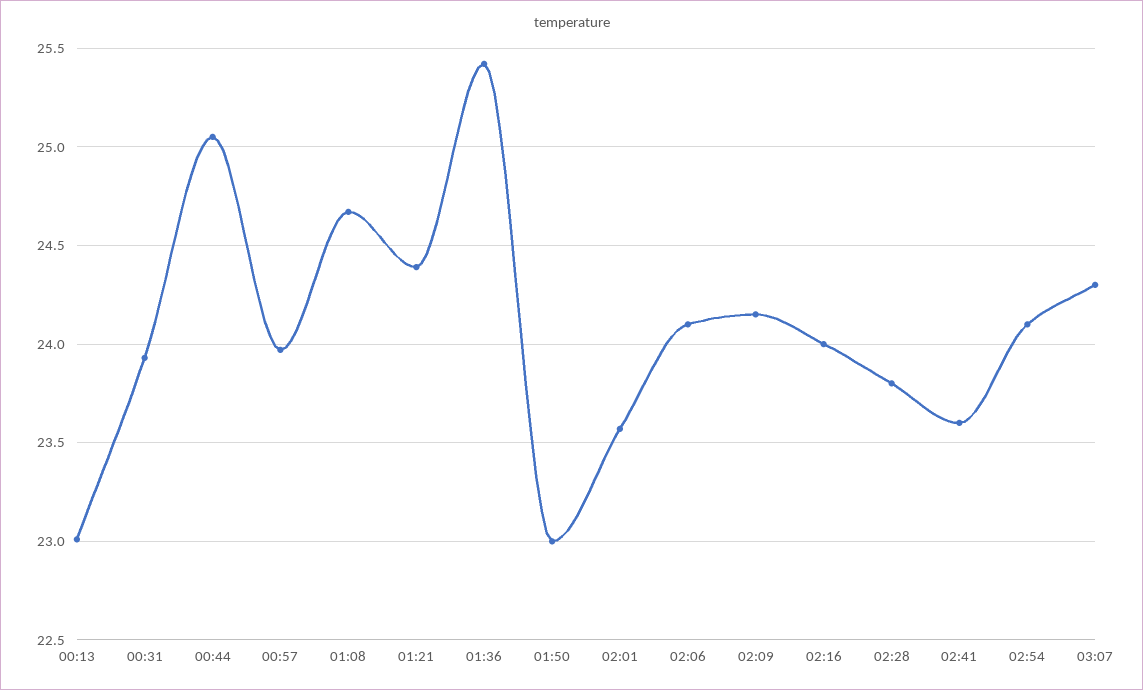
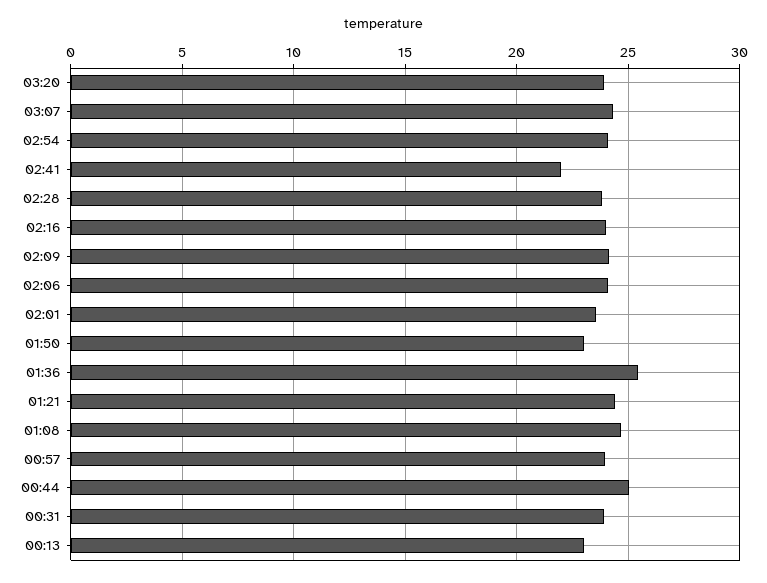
02:41: 23.6 -> 22
03:20: none -> 24

